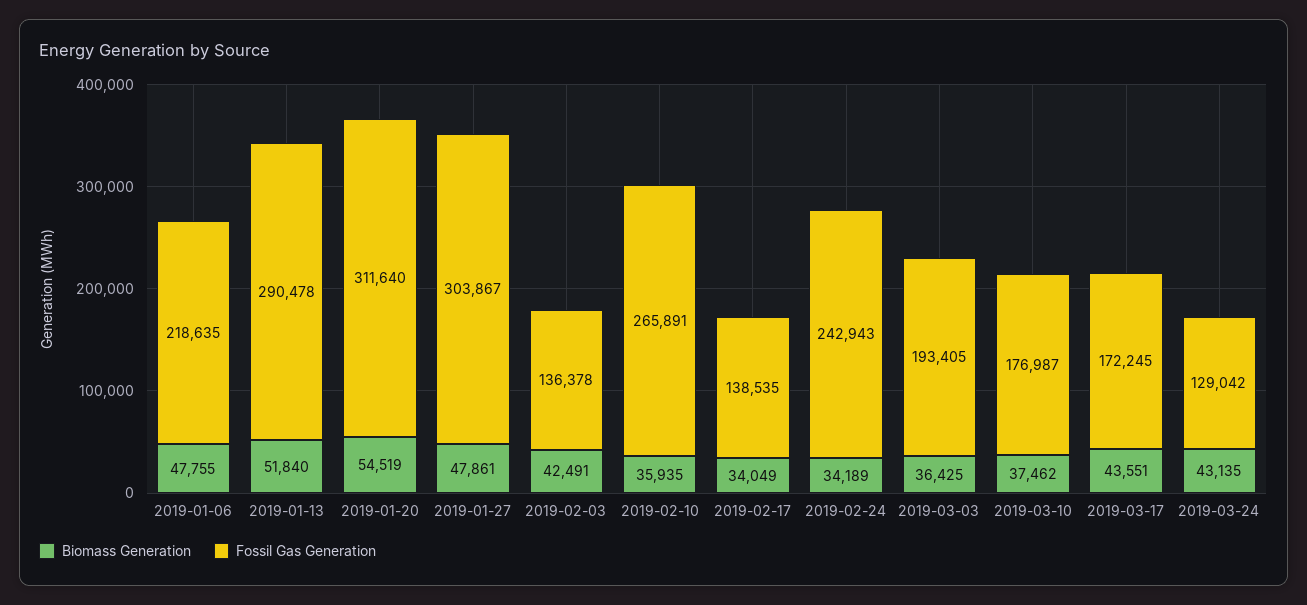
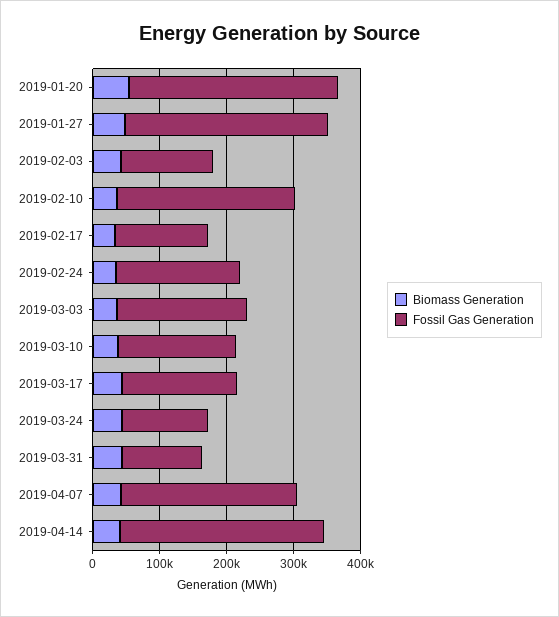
Biomass Generation, 2019-01-06: 47755 -> none
Fossil Gas Generation, 2019-01-06: 218635 -> none
Biomass Generation, 2019-01-13: 51840 -> none
Fossil Gas Generation, 2019-01-13: 290478 -> none
Fossil Gas Generation, 2019-02-24: 242943 -> 180000
Biomass Generation, 2019-03-31: none -> 40000
Fossil Gas Generation, 2019-03-31: none -> 120000
Biomass Generation, 2019-04-07: none -> 40000
Fossil Gas Generation, 2019-04-07: none -> 260000
Biomass Generation, 2019-04-14: none -> 40000
Fossil Gas Generation, 2019-04-14: none -> 300000

